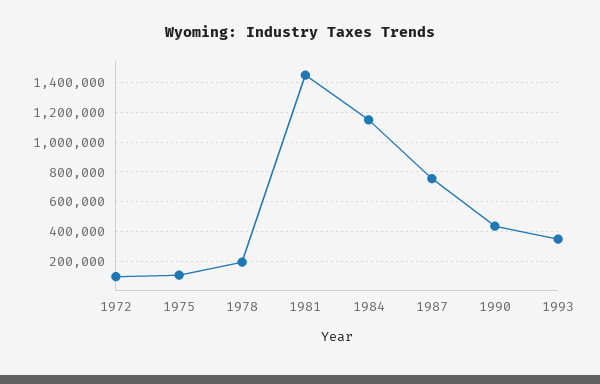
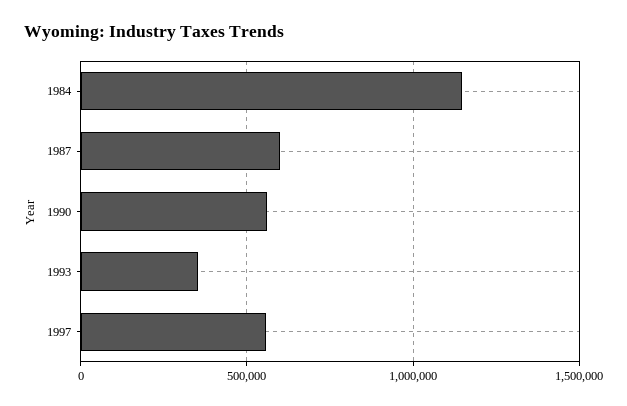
1972: 100000 -> none
1975: 100000 -> none
1978: 200000 -> none
1981: 1450000 -> none
1987: 750000 -> 600000
1990: 450000 -> 550000
1997: none -> 550000

